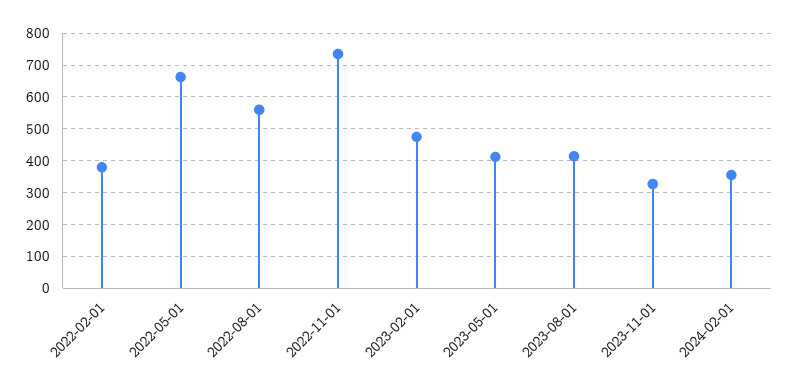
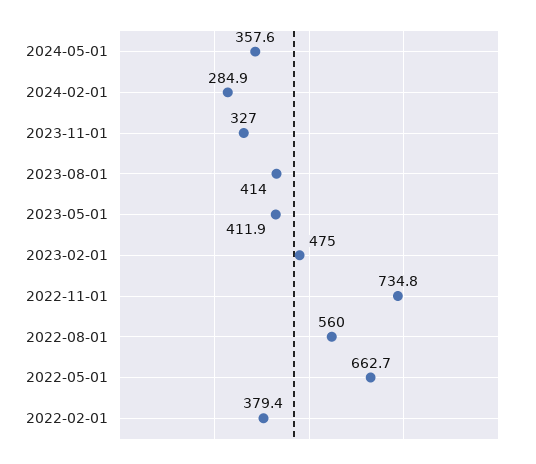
2024-02-01: 360 -> 284.9
2024-05-01: none -> 357.6

